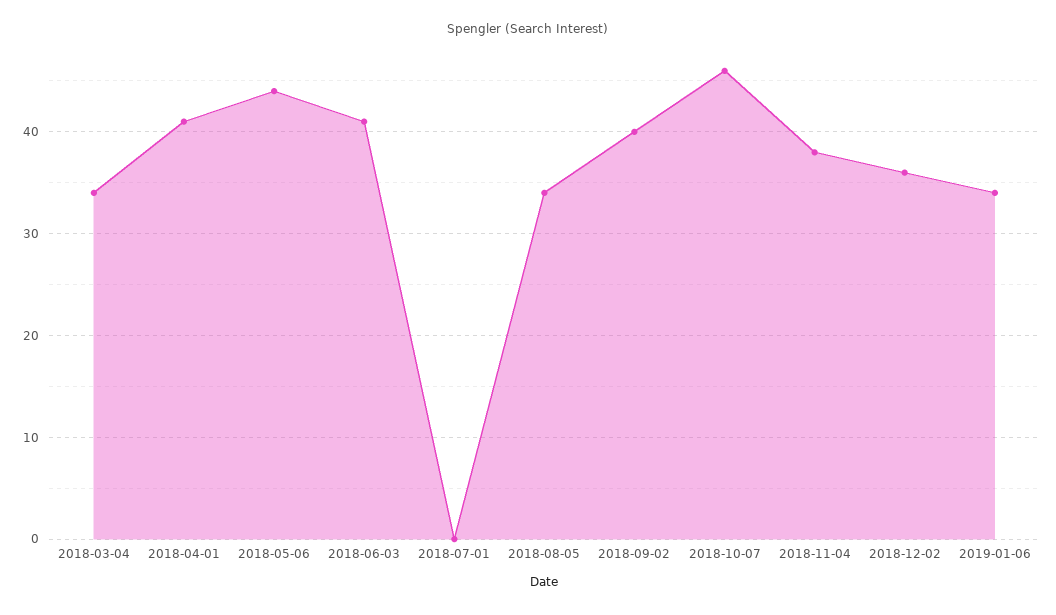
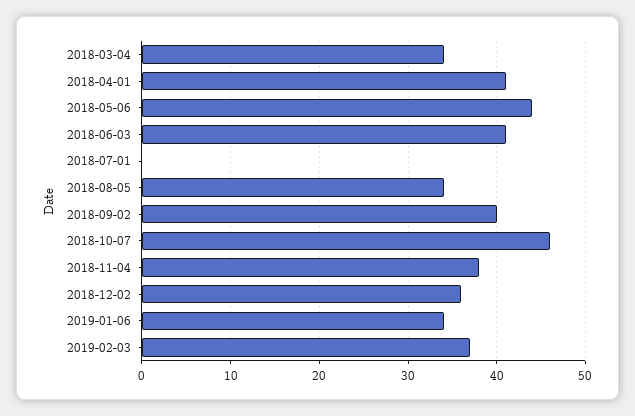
2019-02-03: none -> 37

